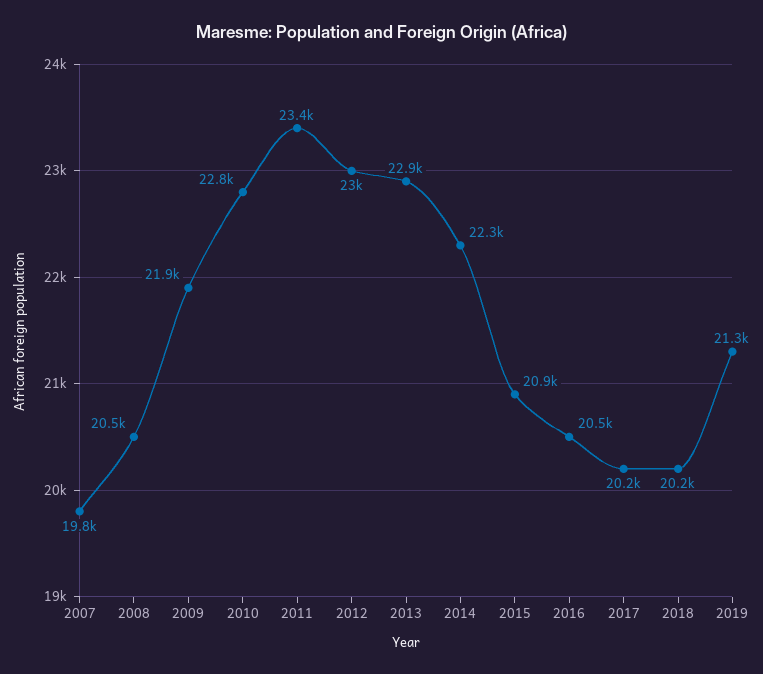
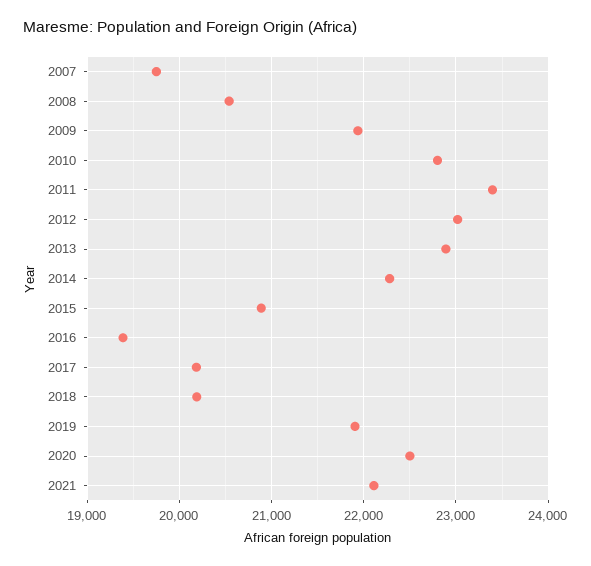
2016: 20500 -> 19400
2019: 21300 -> 21900
2020: none -> 22500
2021: none -> 22100

